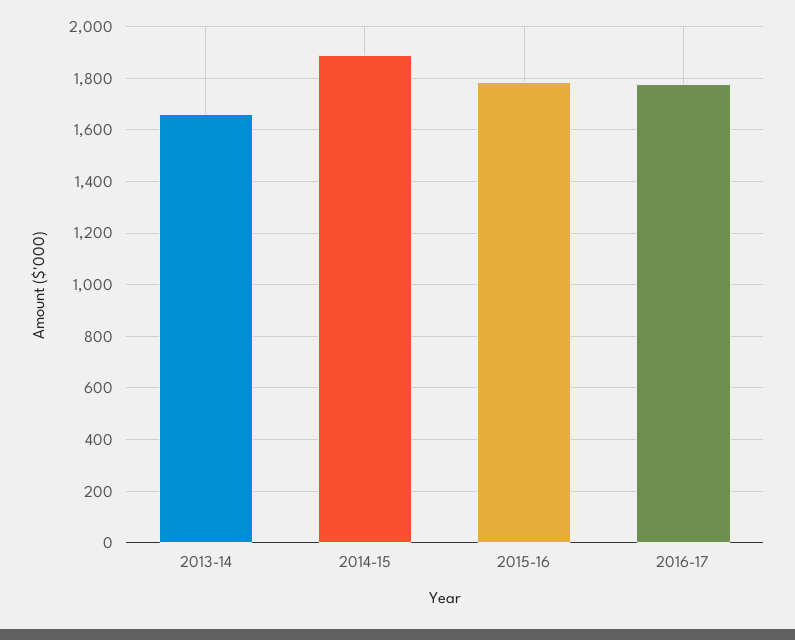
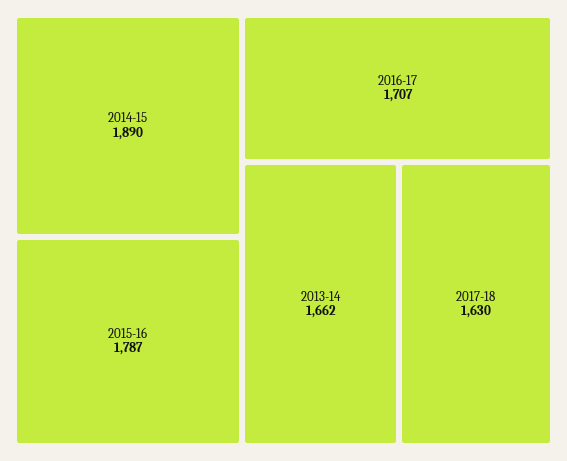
2016-17: 1775 -> 1707
2017-18: none -> 1630

